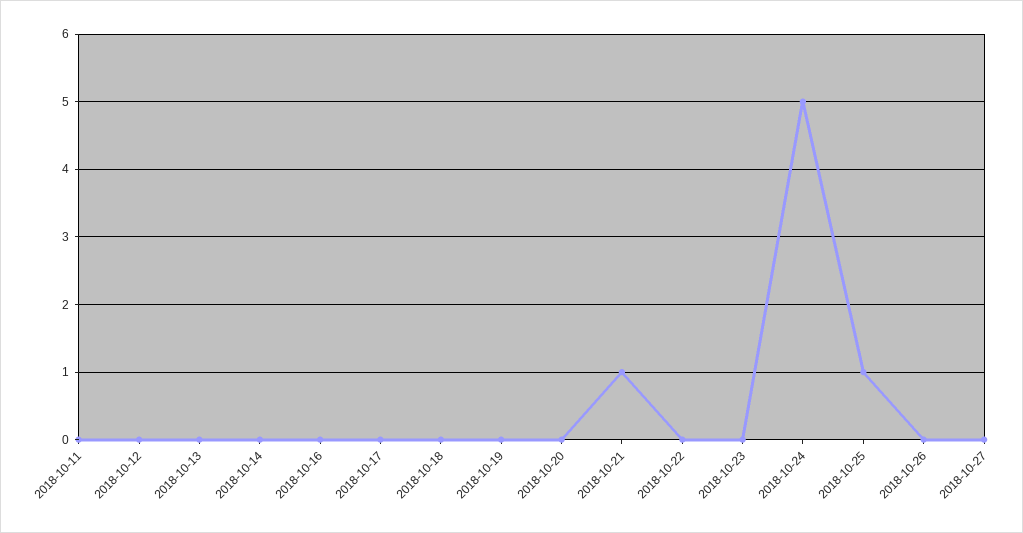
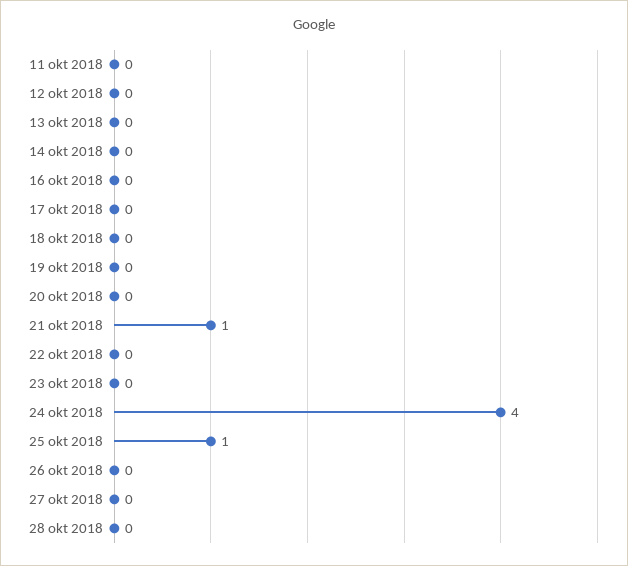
2018-10-24: 5 -> 4
28 okt 2018: none -> 0

